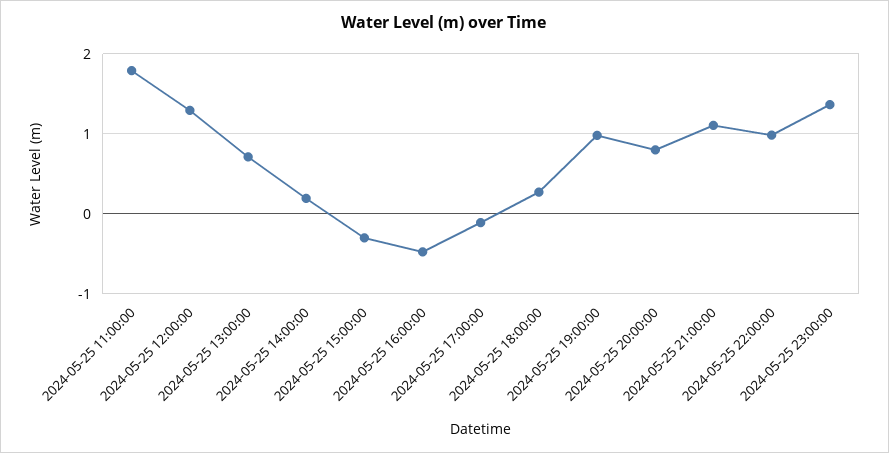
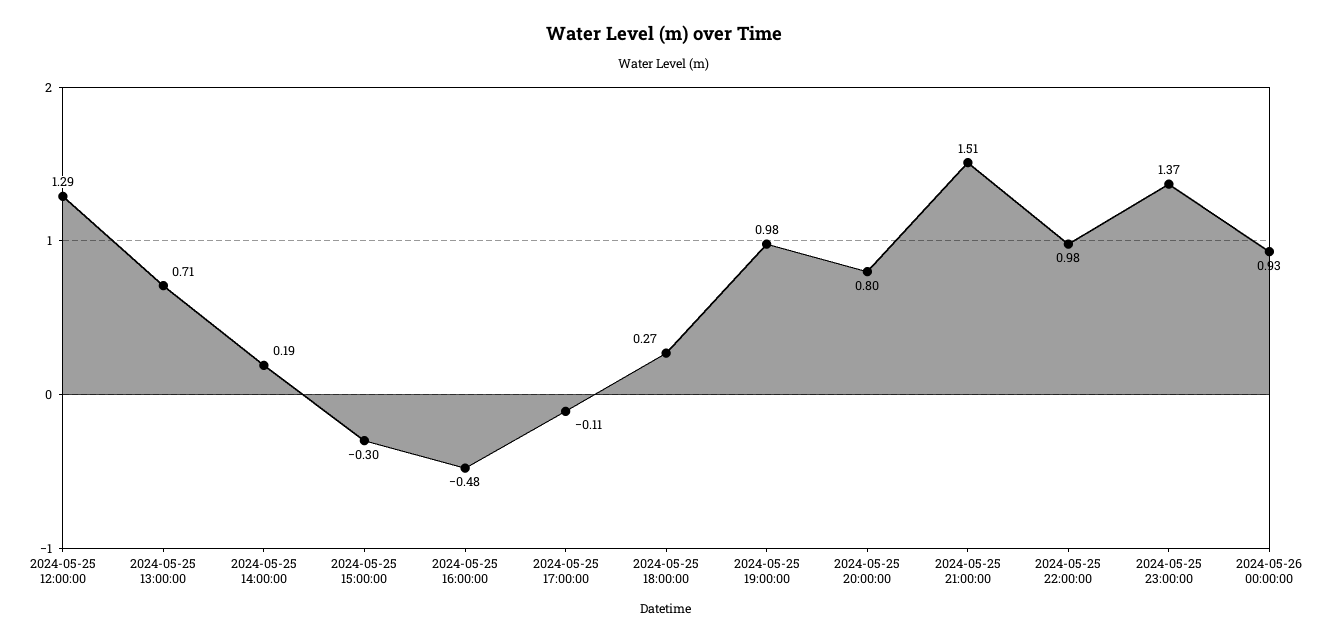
2024-05-25 11:00:00: 1.8 -> none
2024-05-25 21:00:00: 1.1 -> 1.51
2024-05-26 00:00:00: none -> 0.93

